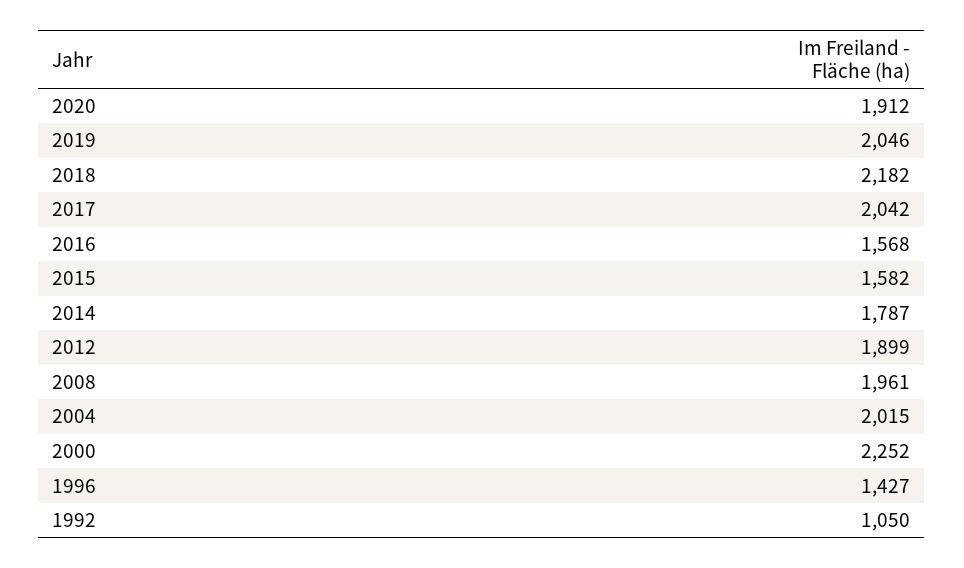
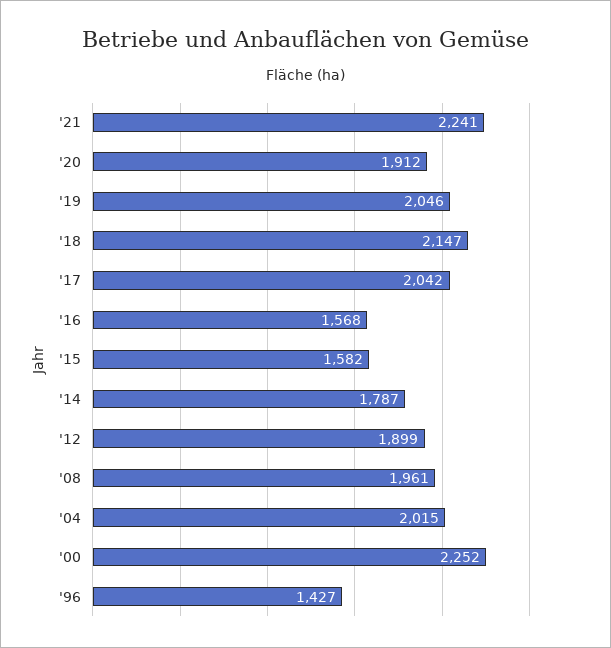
2018: 2182 -> 2147
1992: 1050 -> none
'21: none -> 2241

